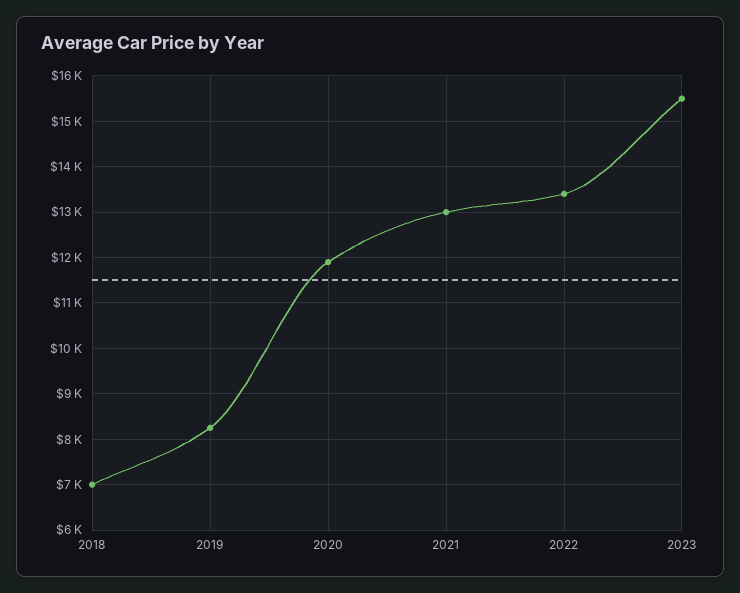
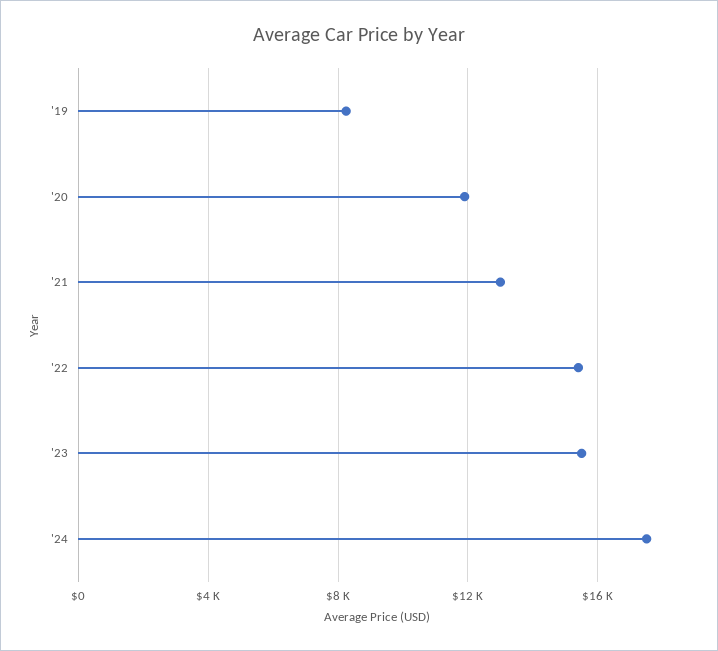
2018: 7000 -> none
2022: 13400 -> 15500
'24: none -> 17500

